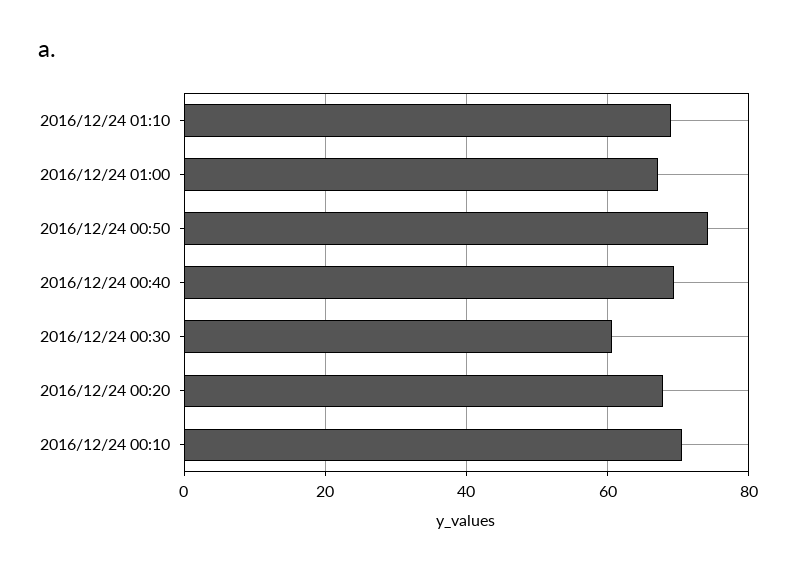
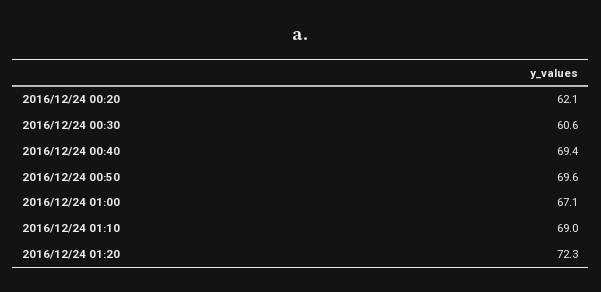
2016/12/24 00:50: 74 -> 69.6
2016/12/24 00:20: 68 -> 62.1
2016/12/24 00:10: 70 -> none
2016/12/24 01:20: none -> 72.3

